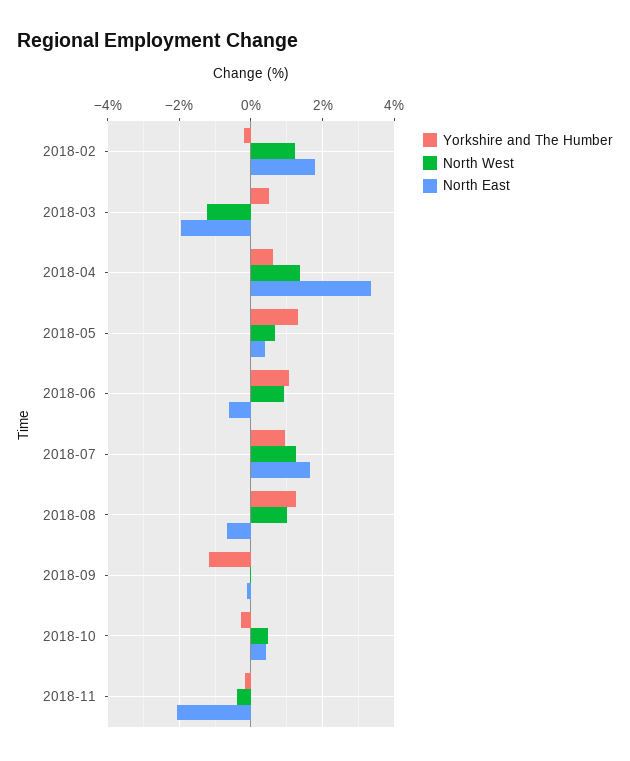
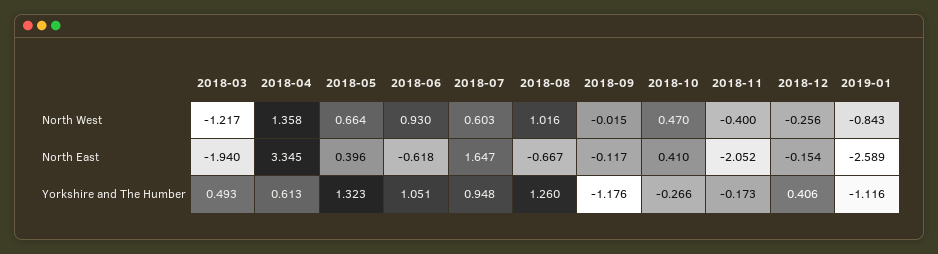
Yorkshire and The Humber, 2018-02: -0.2 -> none
North West, 2018-02: 1.2 -> none
North East, 2018-02: 1.8 -> none
North West, 2018-07: 1.2 -> 0.603
North West, 2018-12: none -> -0.256
North West, 2019-01: none -> -0.843
North East, 2018-12: none -> -0.154
North East, 2019-01: none -> -2.589
Yorkshire and The Humber, 2018-12: none -> 0.406
Yorkshire and The Humber, 2019-01: none -> -1.116

